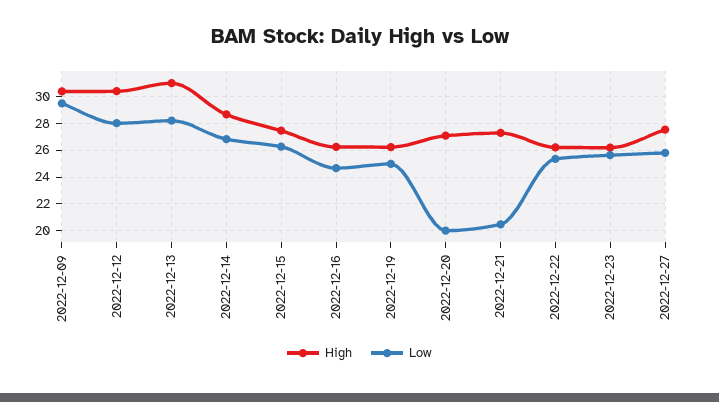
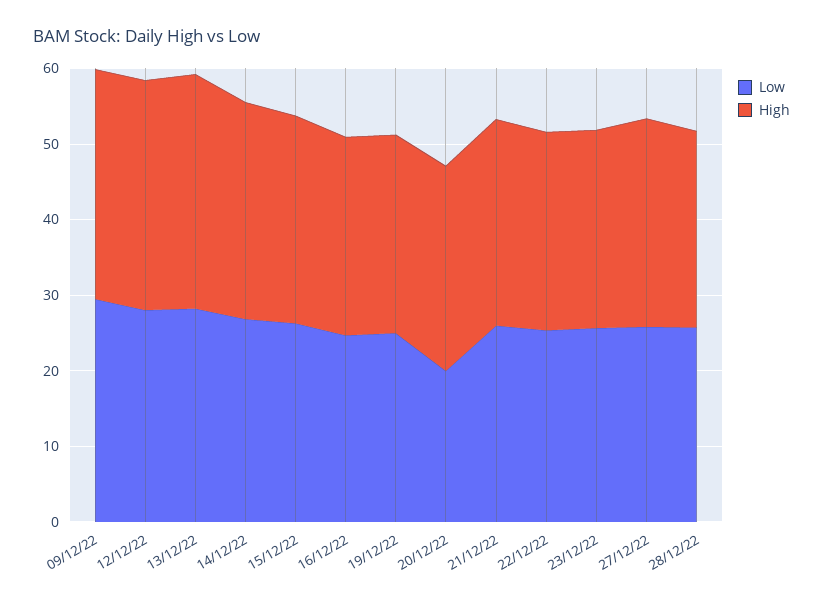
Low, 2022-12-21: 20.5 -> 26
Low, 28/12/22: none -> 26
High, 28/12/22: none -> 26

